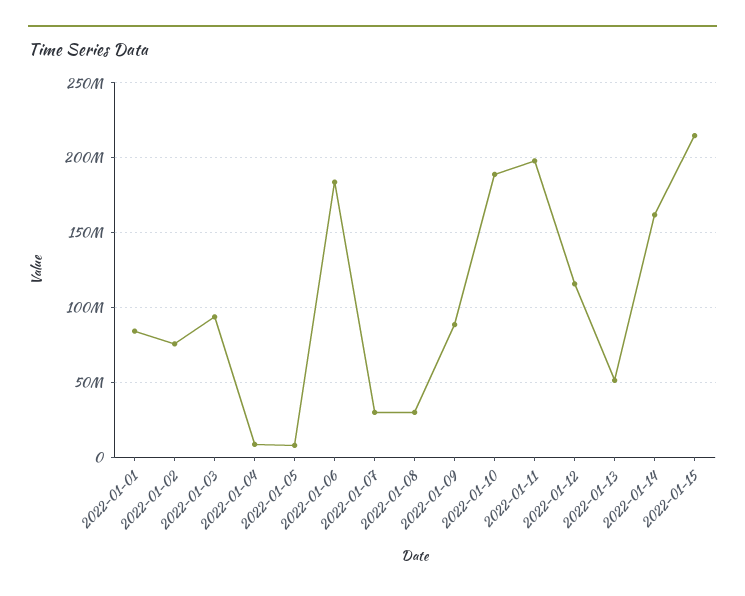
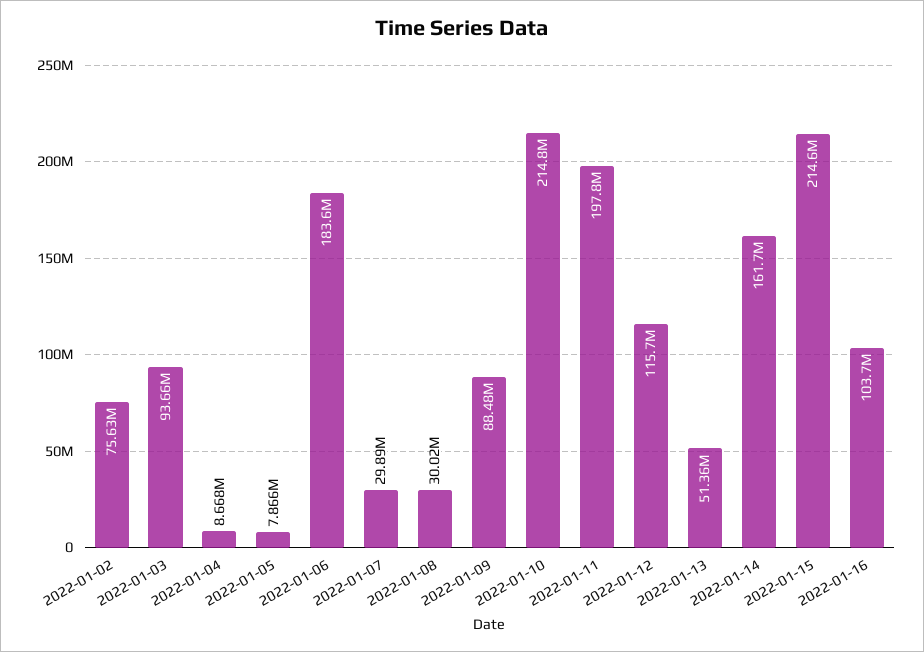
2022-01-01: 85000000 -> none
2022-01-10: 190000000 -> 214800000
2022-01-16: none -> 103700000

